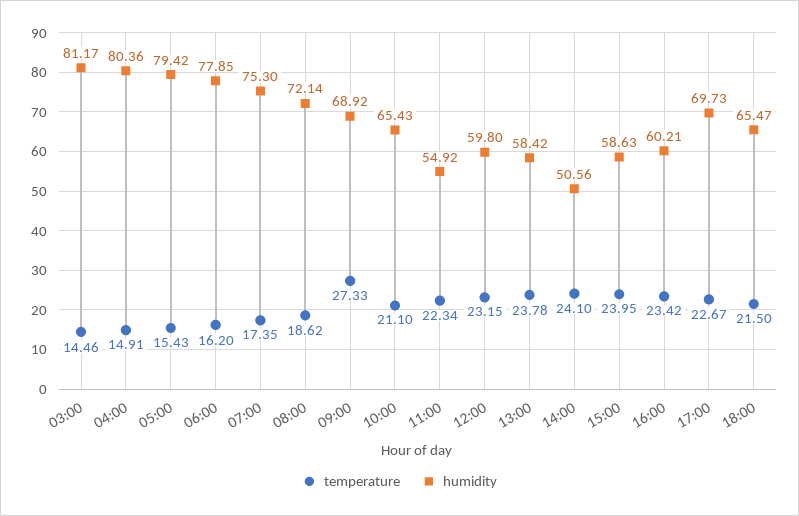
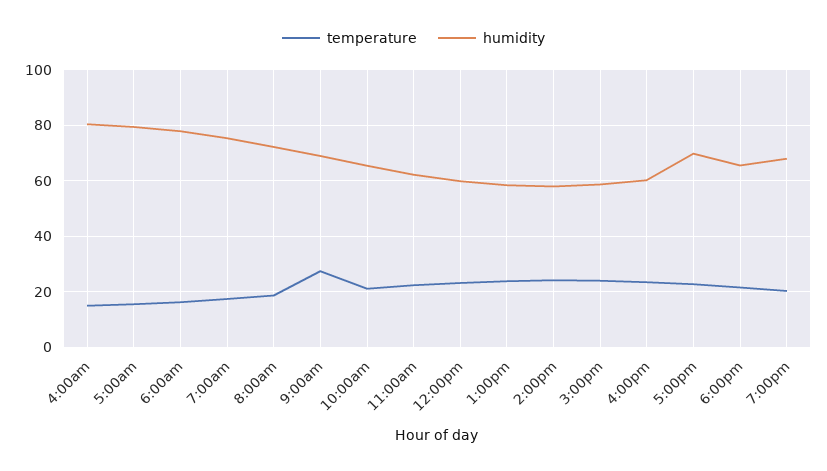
temperature, 03:00: 14.46 -> none
humidity, 03:00: 81.17 -> none
humidity, 11:00: 54.92 -> 62.5
humidity, 14:00: 50.56 -> 57.5
temperature, 7:00pm: none -> 20
humidity, 7:00pm: none -> 67.5

